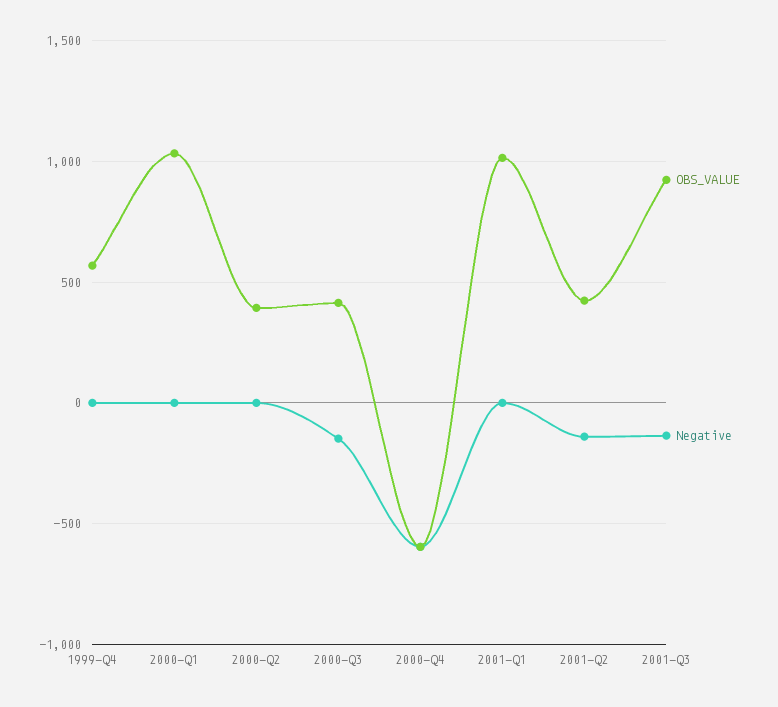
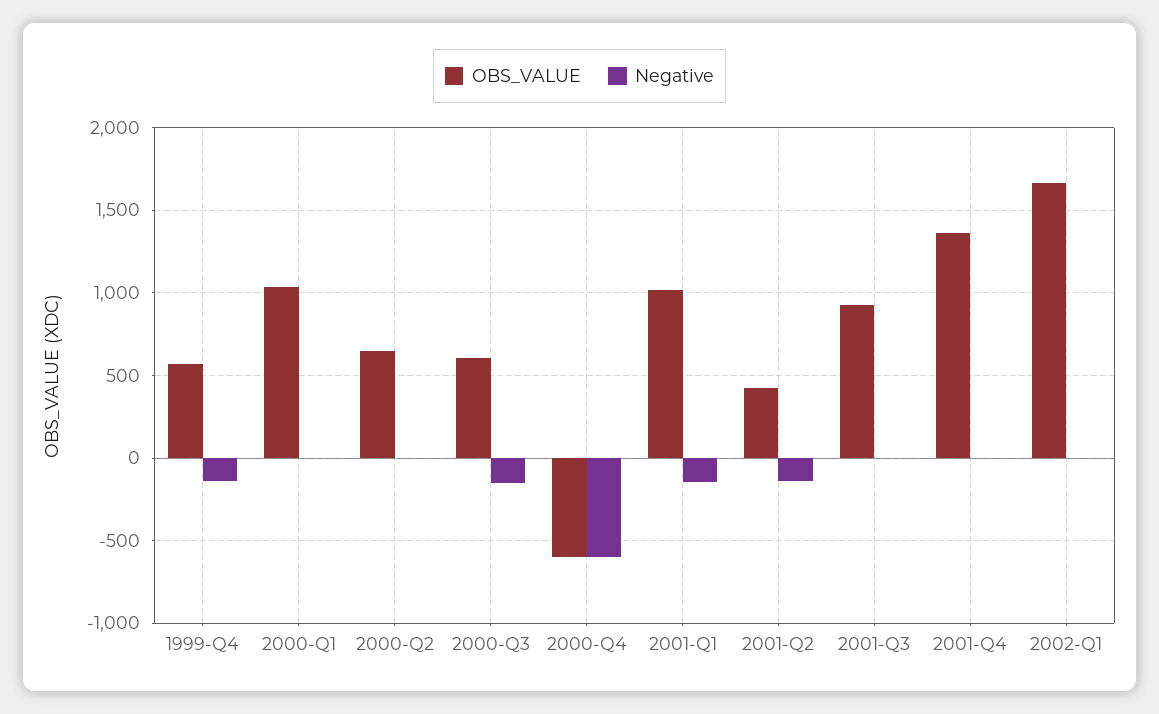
Negative, 1999-Q4: 0 -> -150
OBS_VALUE, 2000-Q2: 400 -> 650
OBS_VALUE, 2000-Q3: 400 -> 600
Negative, 2001-Q1: 0 -> -150
Negative, 2001-Q3: -150 -> 0
OBS_VALUE, 2001-Q4: none -> 1350
Negative, 2001-Q4: none -> 0
OBS_VALUE, 2002-Q1: none -> 1650
Negative, 2002-Q1: none -> 0

